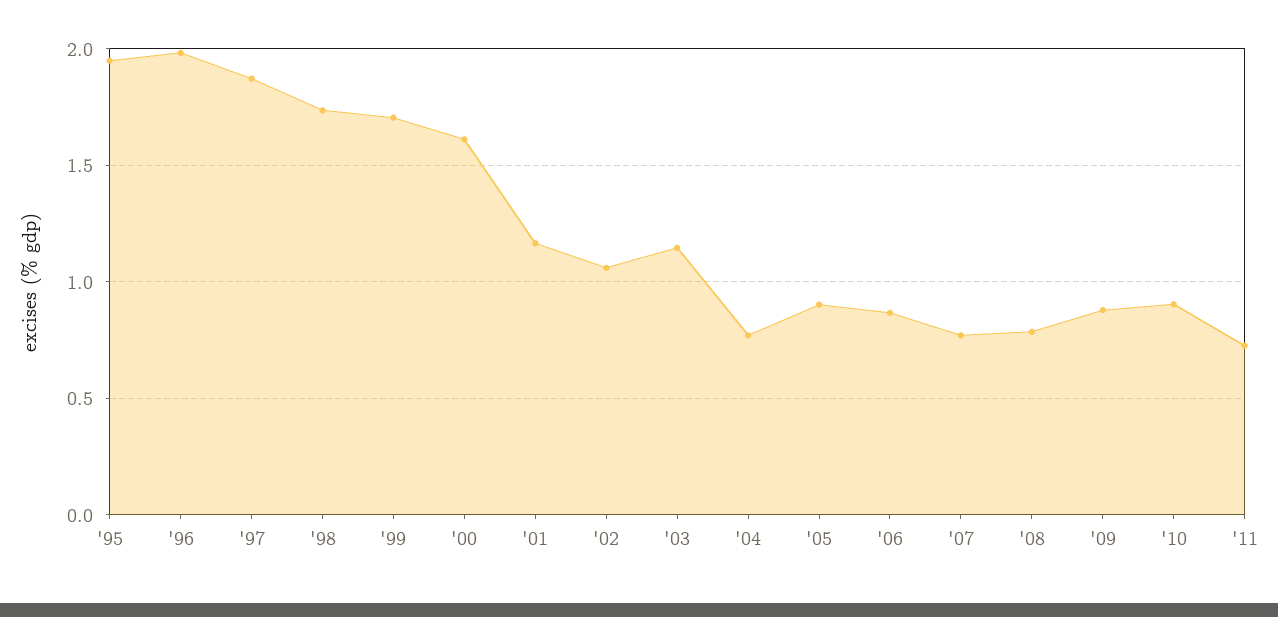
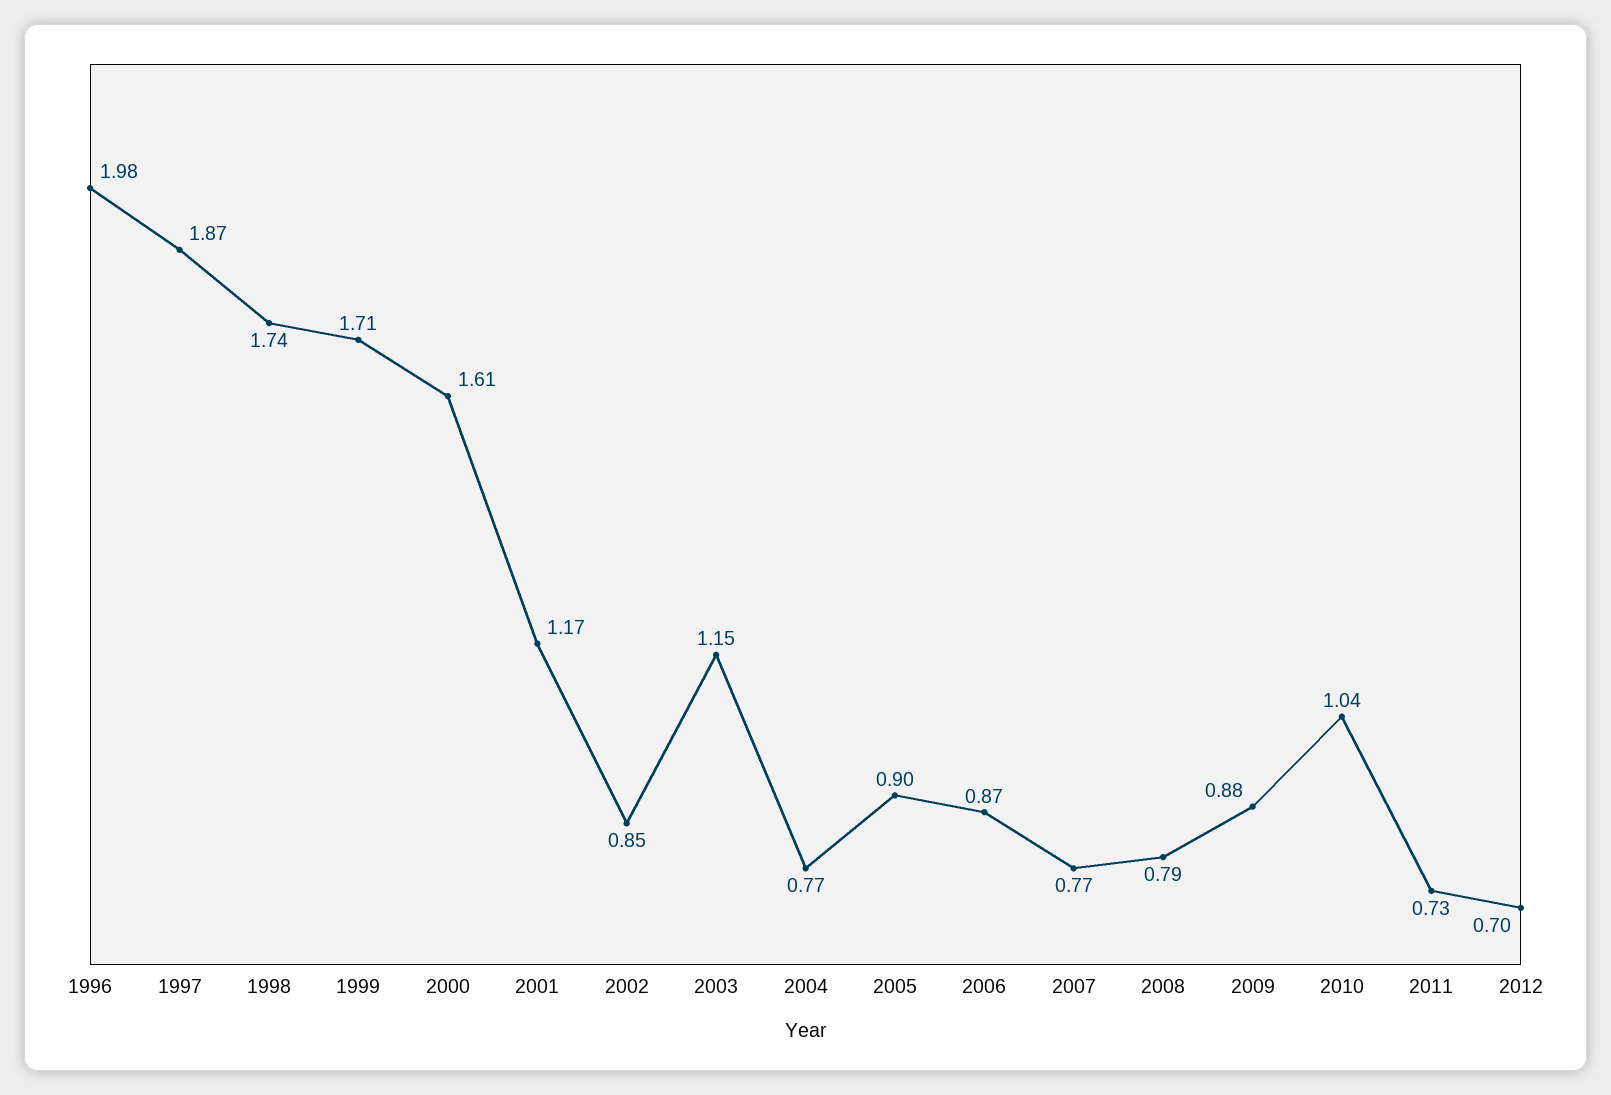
'95: 1.95 -> none
'02: 1.05 -> 0.85
'10: 0.9 -> 1.04
2012: none -> 0.7

